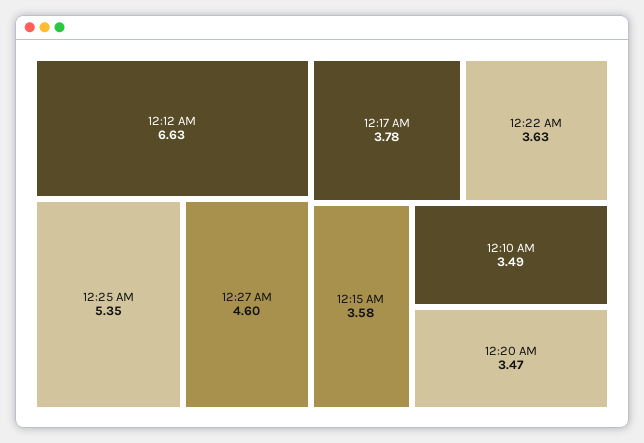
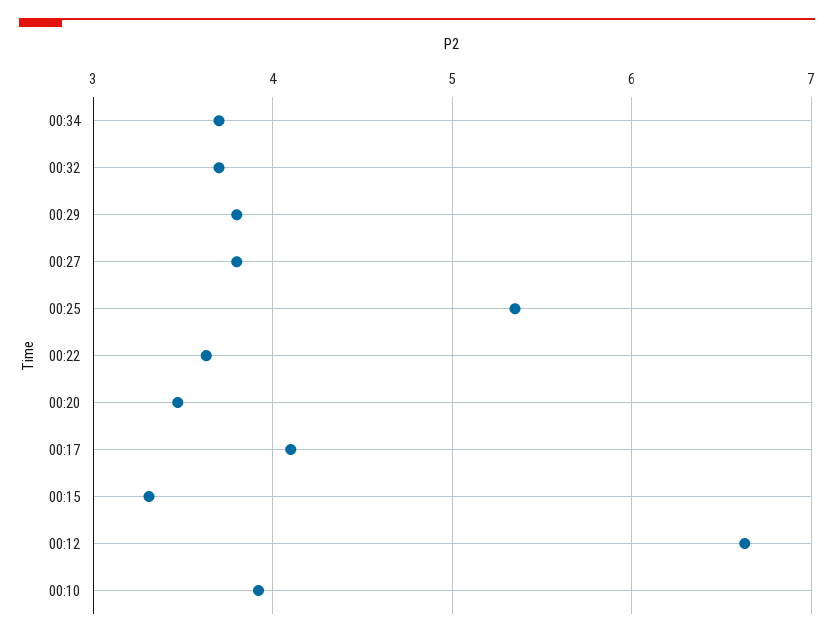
12:27 AM: 4.6 -> 3.8
12:17 AM: 3.78 -> 4.1
12:15 AM: 3.58 -> 3.3
12:10 AM: 3.49 -> 3.9
00:34: none -> 3.7
00:32: none -> 3.7
00:29: none -> 3.8

